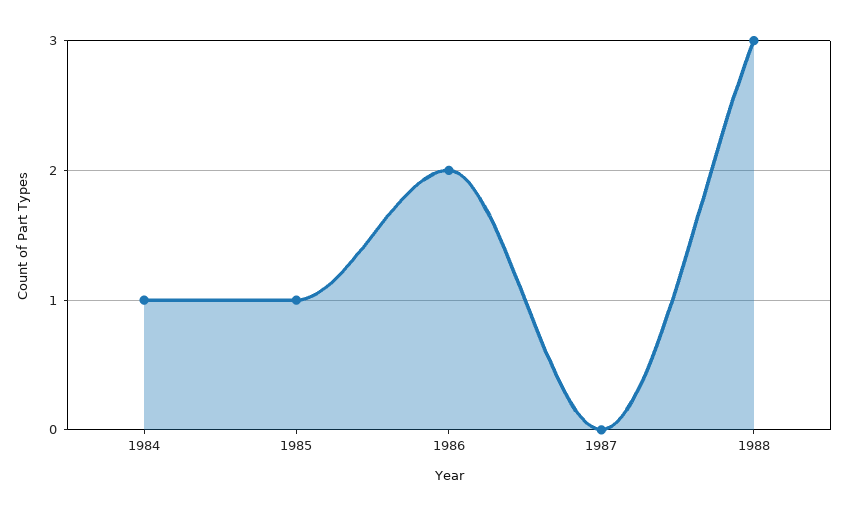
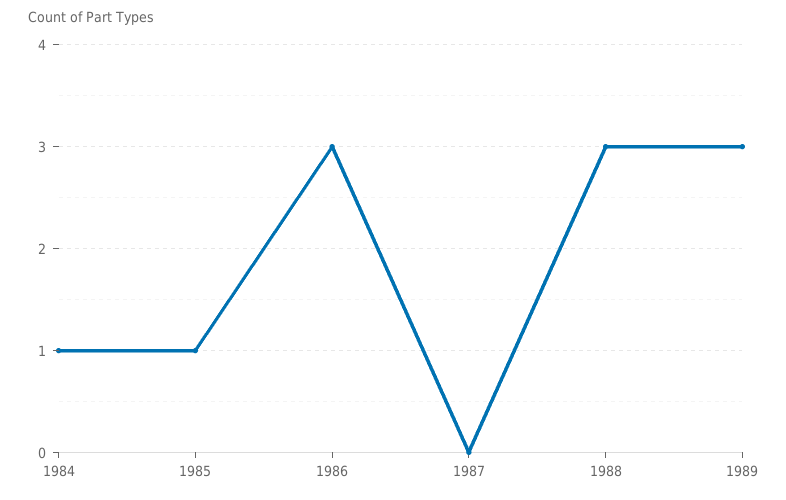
1986: 2 -> 3
1989: none -> 3

